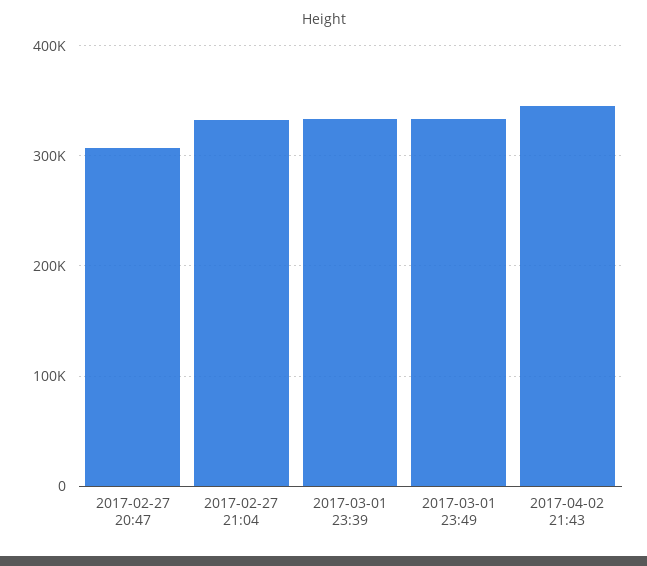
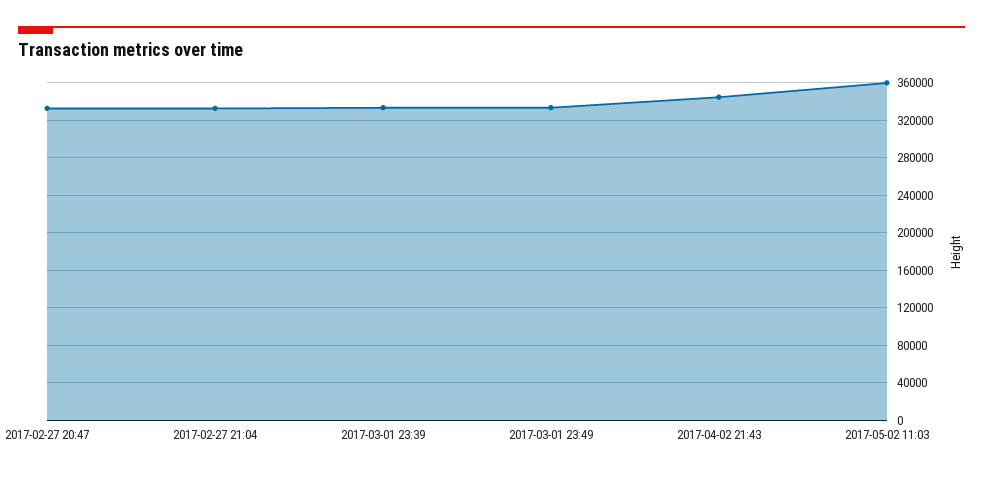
2017-02-27 20:47: 310000 -> 330000
2017-05-02 11:03: none -> 360000

